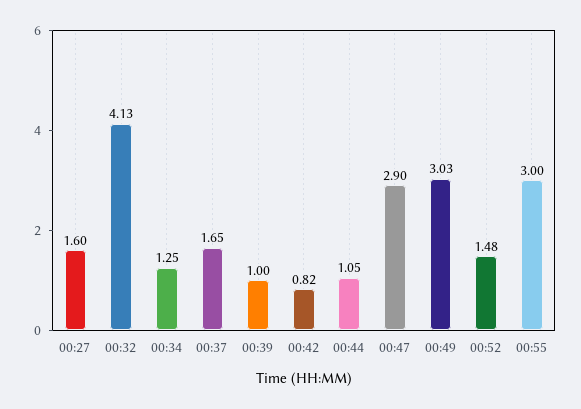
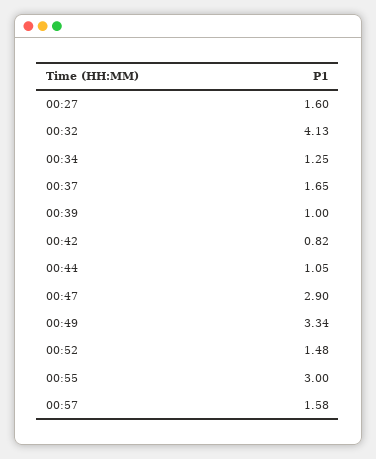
00:49: 3.03 -> 3.34
00:57: none -> 1.58

